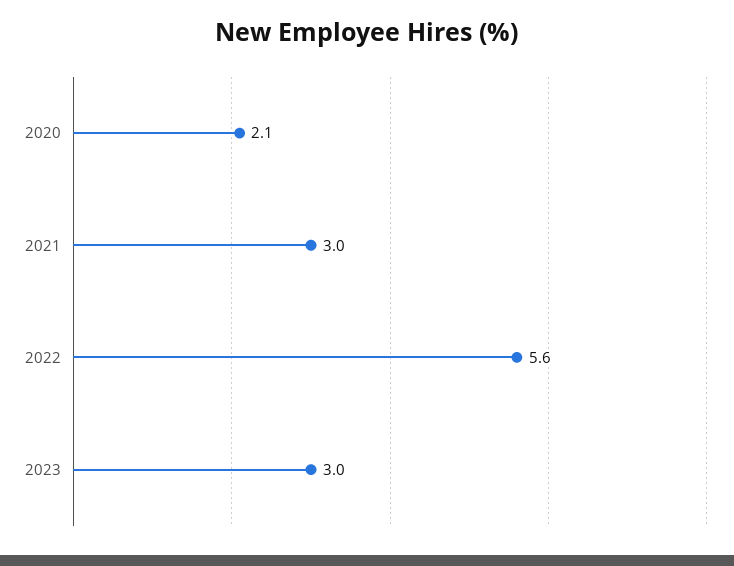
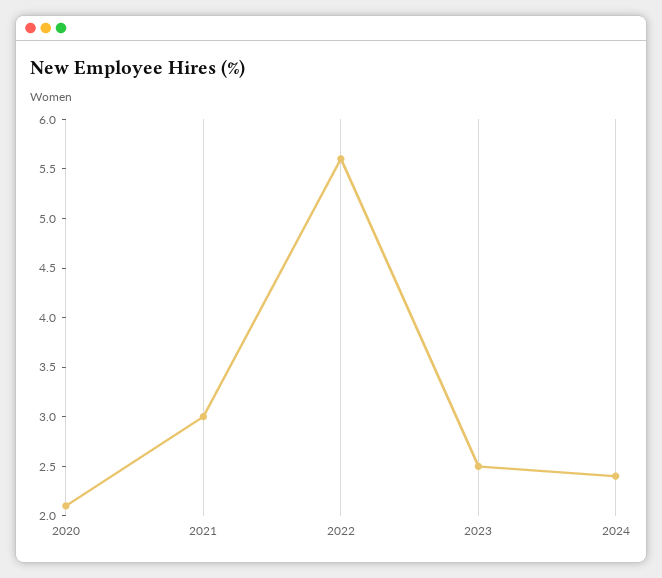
2023: 3 -> 2.5
2024: none -> 2.4

